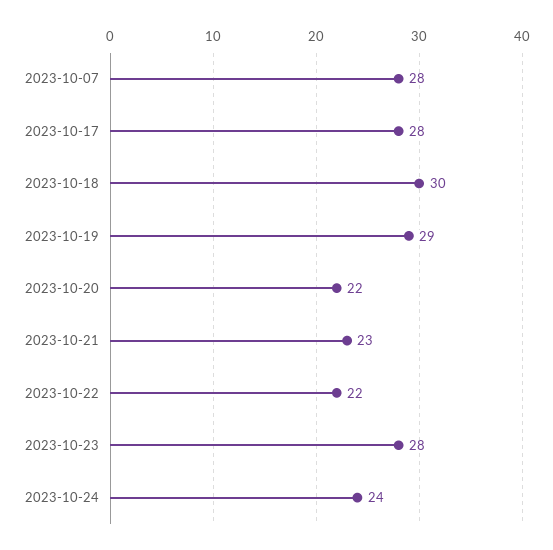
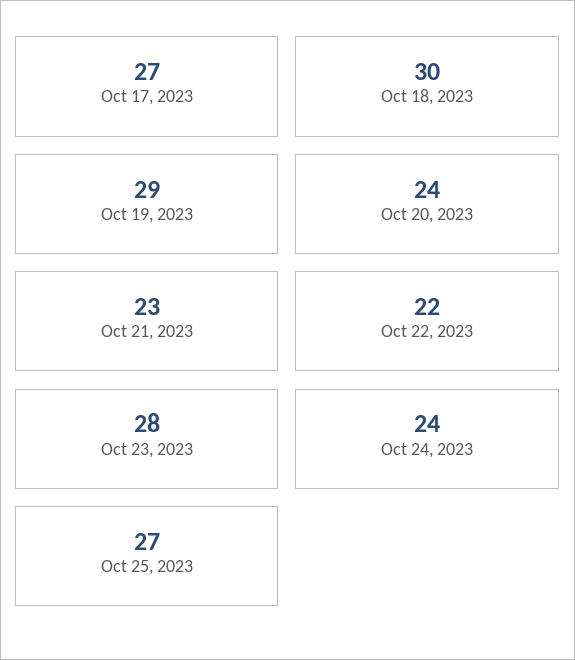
2023-10-07: 28 -> none
2023-10-17: 28 -> 27
2023-10-20: 22 -> 24
Oct 25, 2023: none -> 27

